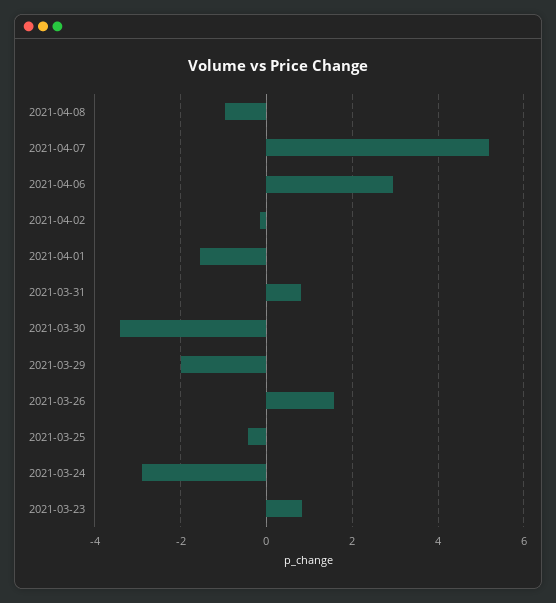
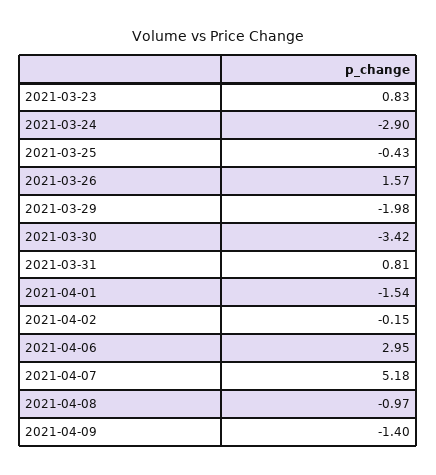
2021-04-09: none -> -1.4

